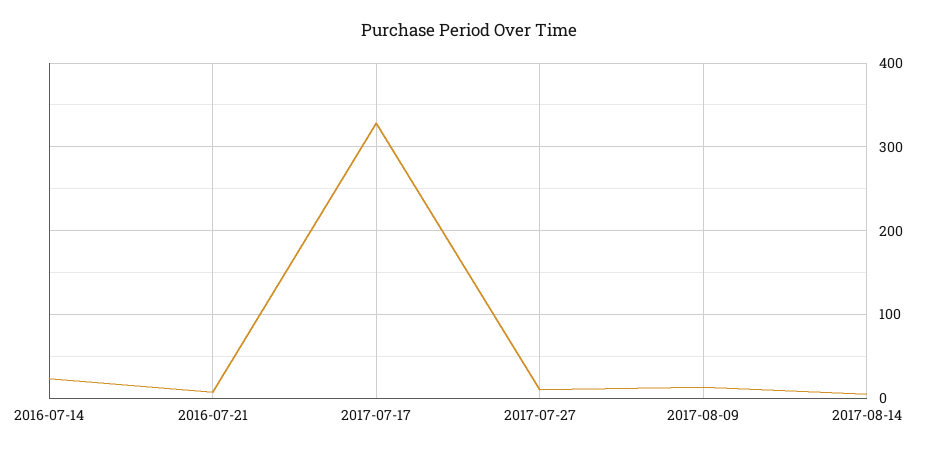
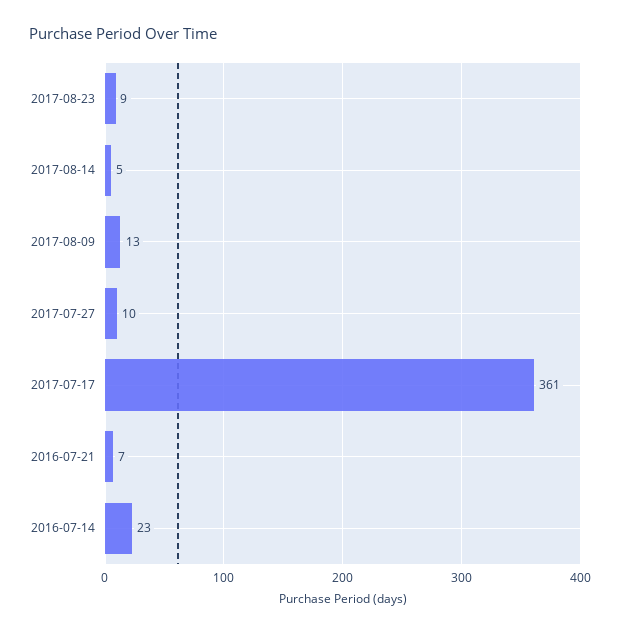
2017-07-17: 330 -> 361
2017-08-23: none -> 9

